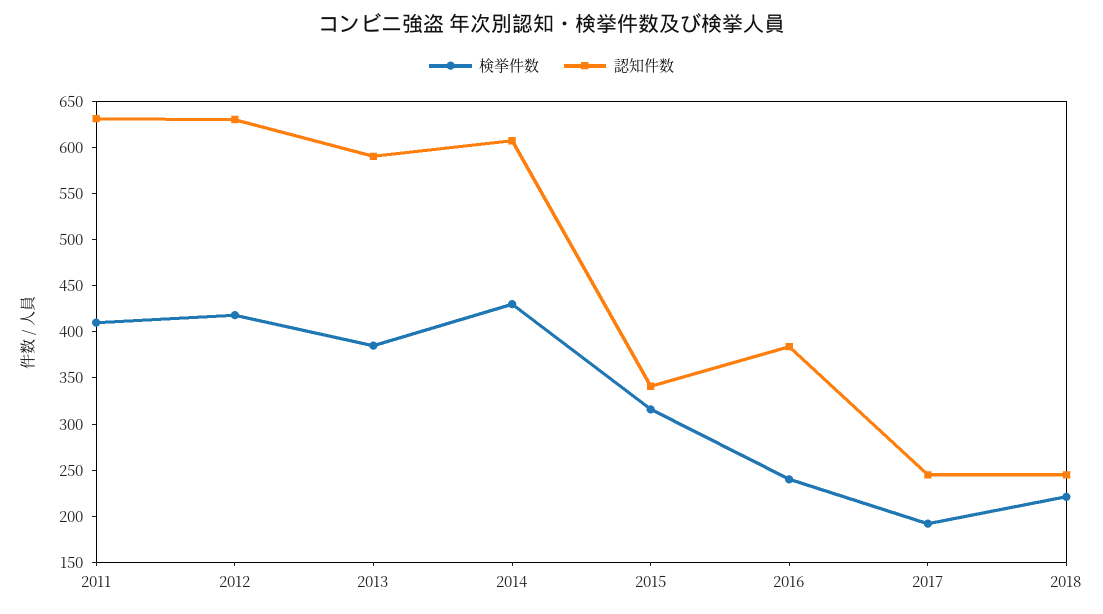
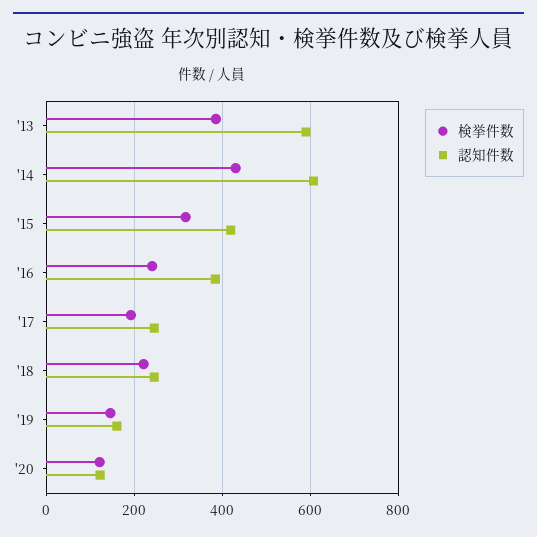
検挙件数, 2011: 410 -> none
認知件数, 2011: 630 -> none
検挙件数, 2012: 420 -> none
認知件数, 2012: 630 -> none
認知件数, 2015: 340 -> 420
検挙件数, '19: none -> 140
認知件数, '19: none -> 160
検挙件数, '20: none -> 120
認知件数, '20: none -> 120

